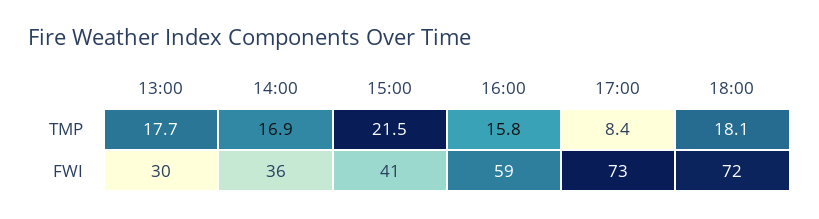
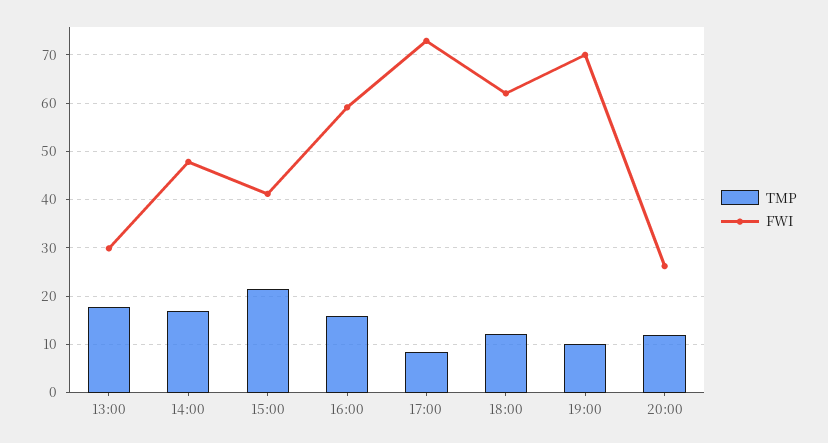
TMP, 18:00: 18.1 -> 12
FWI, 14:00: 36 -> 48
FWI, 18:00: 72 -> 62
TMP, 19:00: none -> 10
FWI, 19:00: none -> 70
TMP, 20:00: none -> 12
FWI, 20:00: none -> 26

